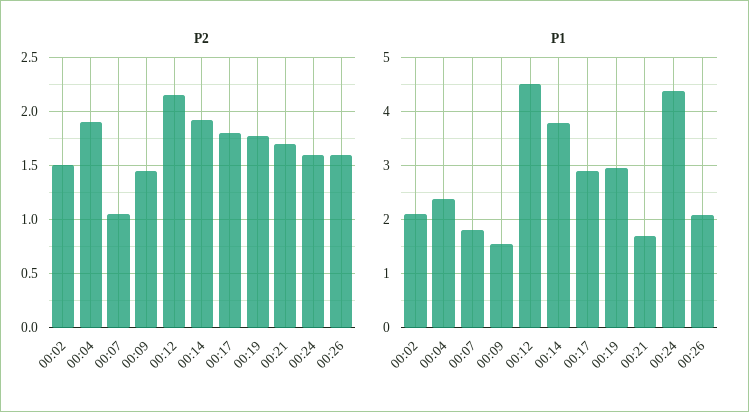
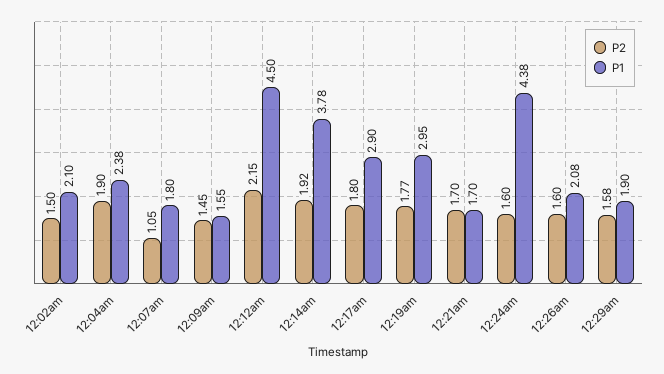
P2, 12:29am: none -> 1.58
P1, 12:29am: none -> 1.9

